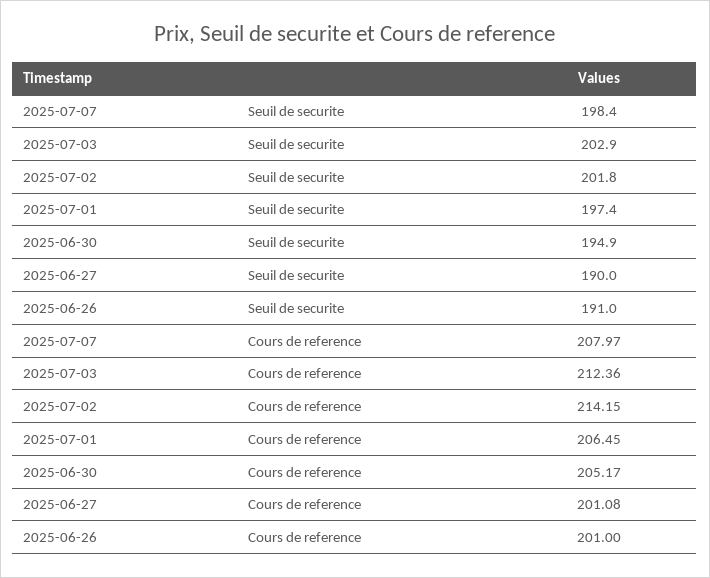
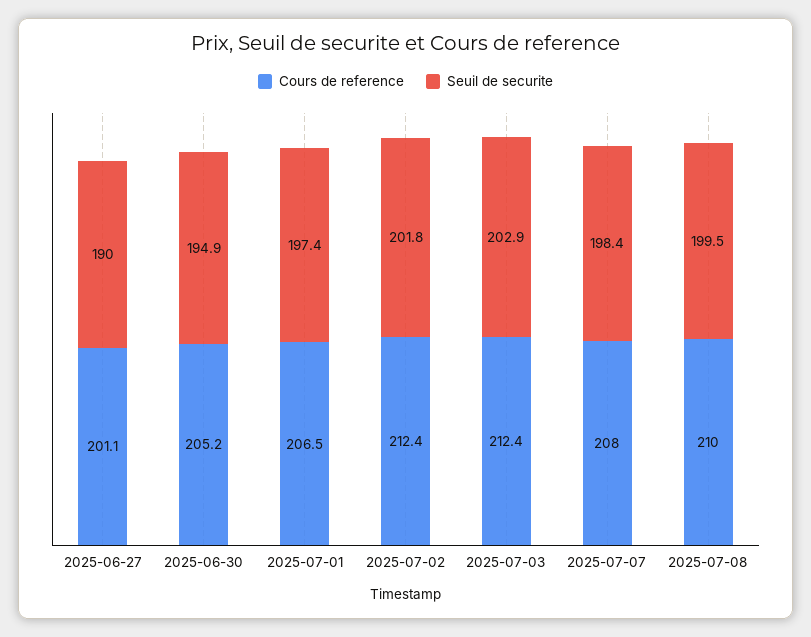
Seuil de securite, 2025-06-26: 191 -> none
Cours de reference, 2025-07-02: 214.15 -> 212.4
Cours de reference, 2025-06-26: 201 -> none
Cours de reference, 2025-07-08: none -> 210
Seuil de securite, 2025-07-08: none -> 199.5

